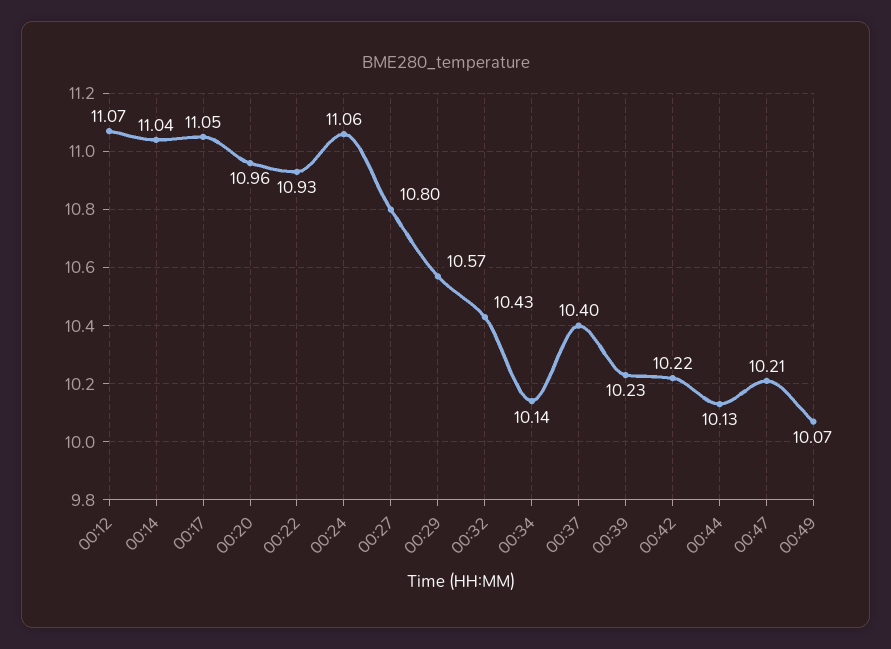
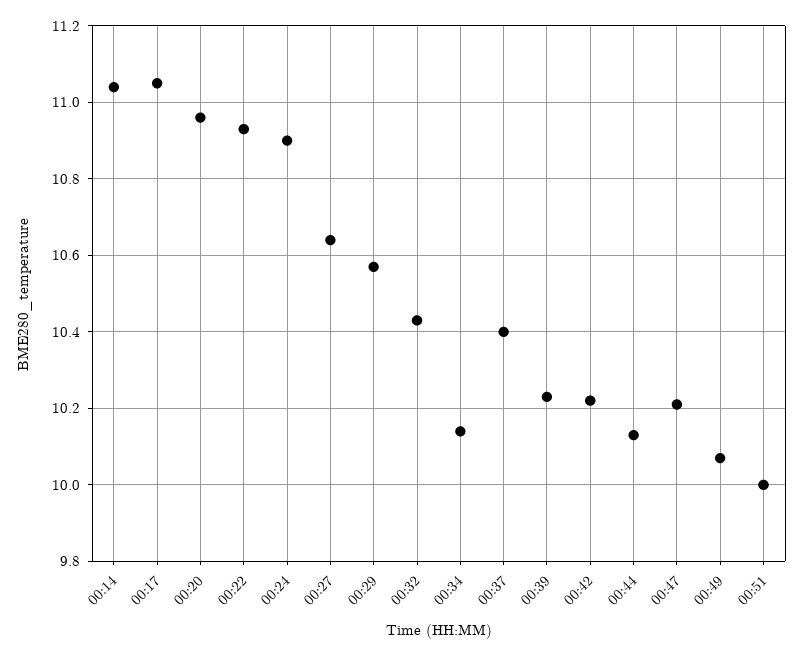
00:12: 11.07 -> none
00:24: 11.06 -> 10.9
00:27: 10.8 -> 10.65
00:51: none -> 10

